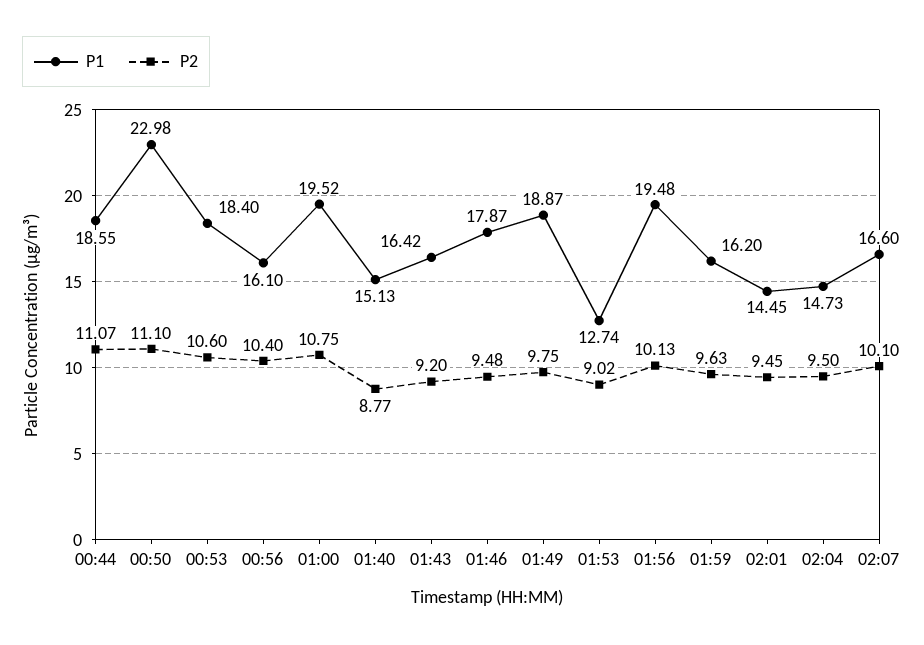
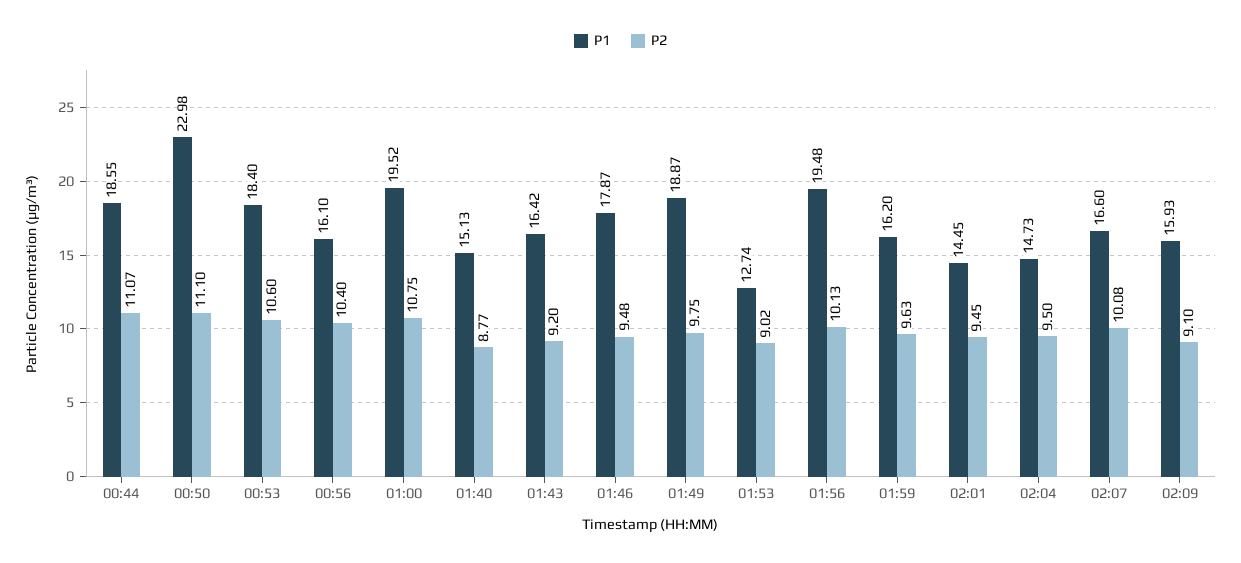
P2, 02:07: 10.1 -> 10.08
P1, 02:09: none -> 15.93
P2, 02:09: none -> 9.1

